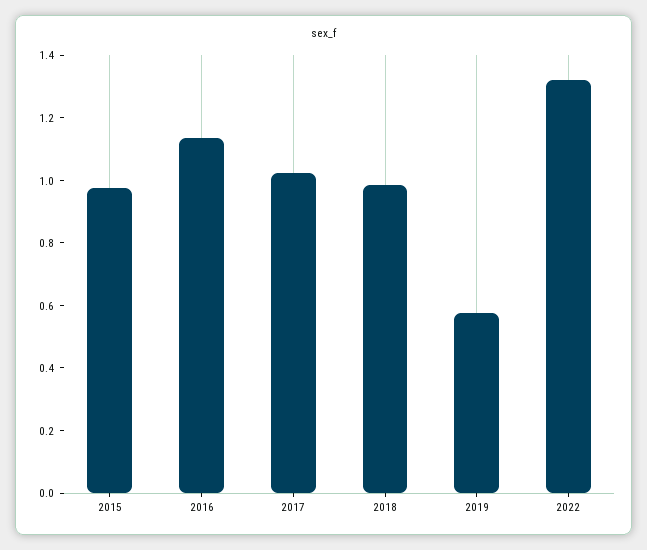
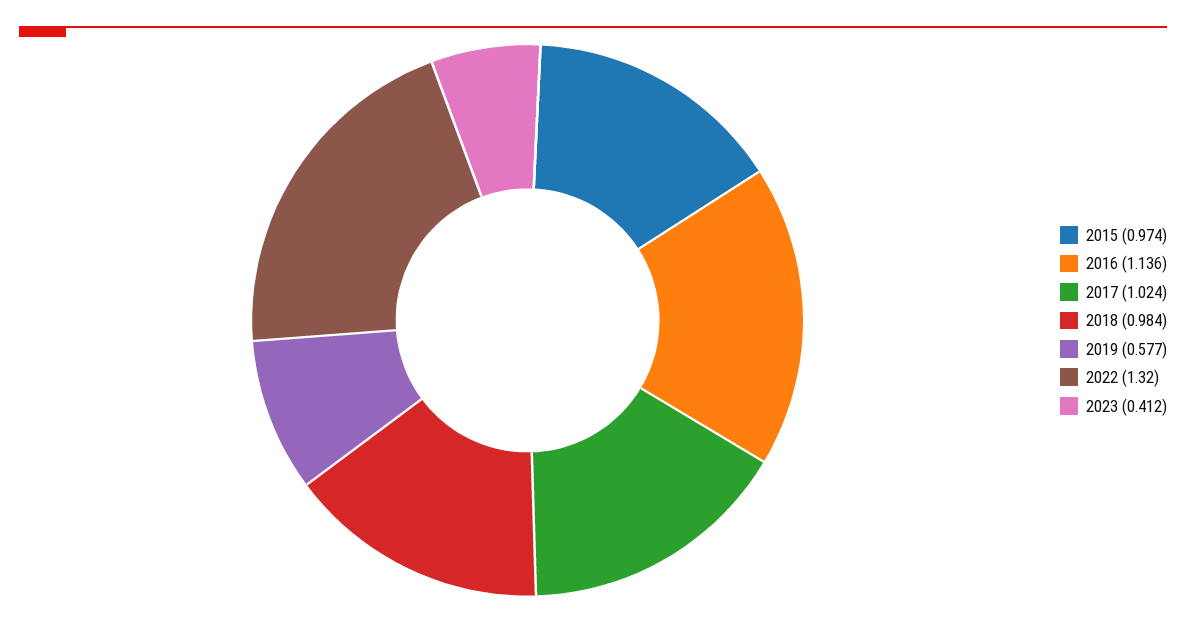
2023: none -> 0.412

